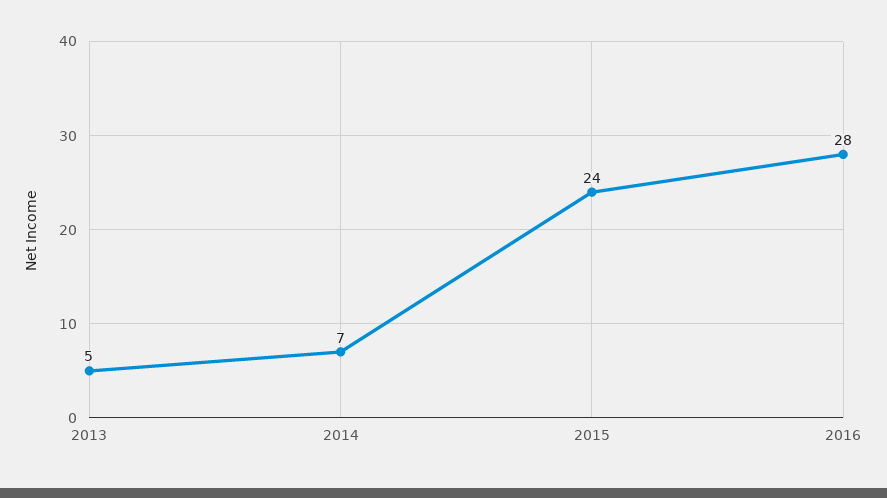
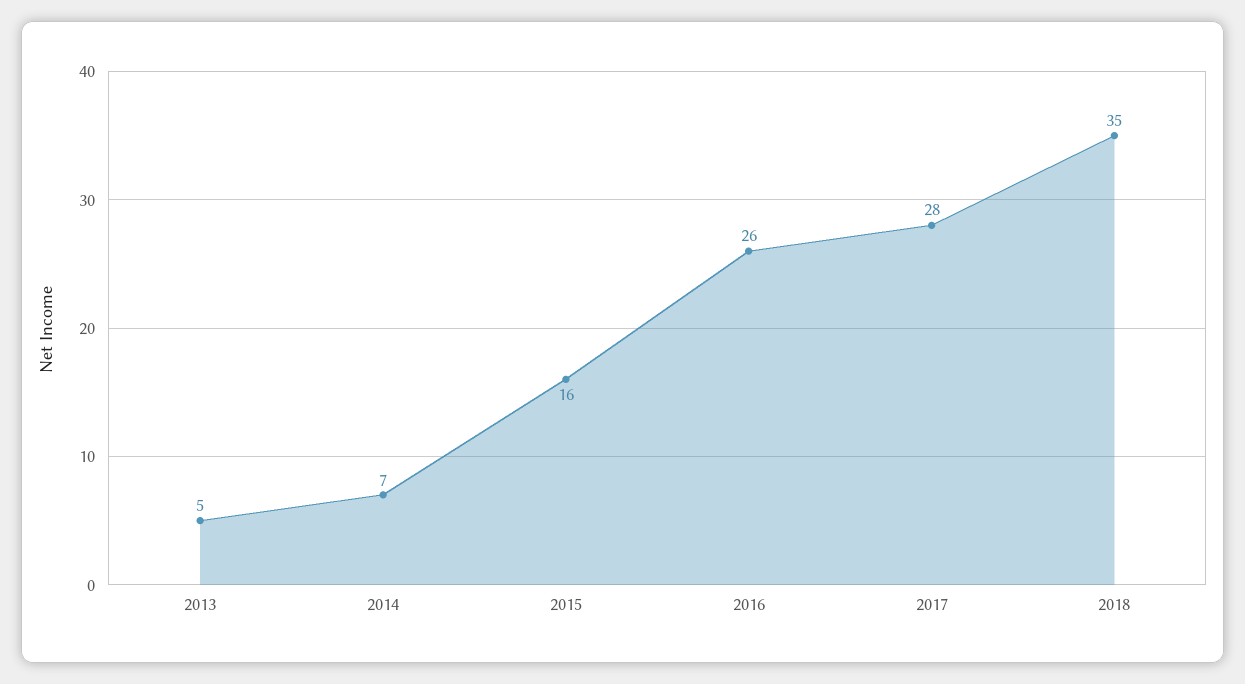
2015: 24 -> 16
2016: 28 -> 26
2017: none -> 28
2018: none -> 35

